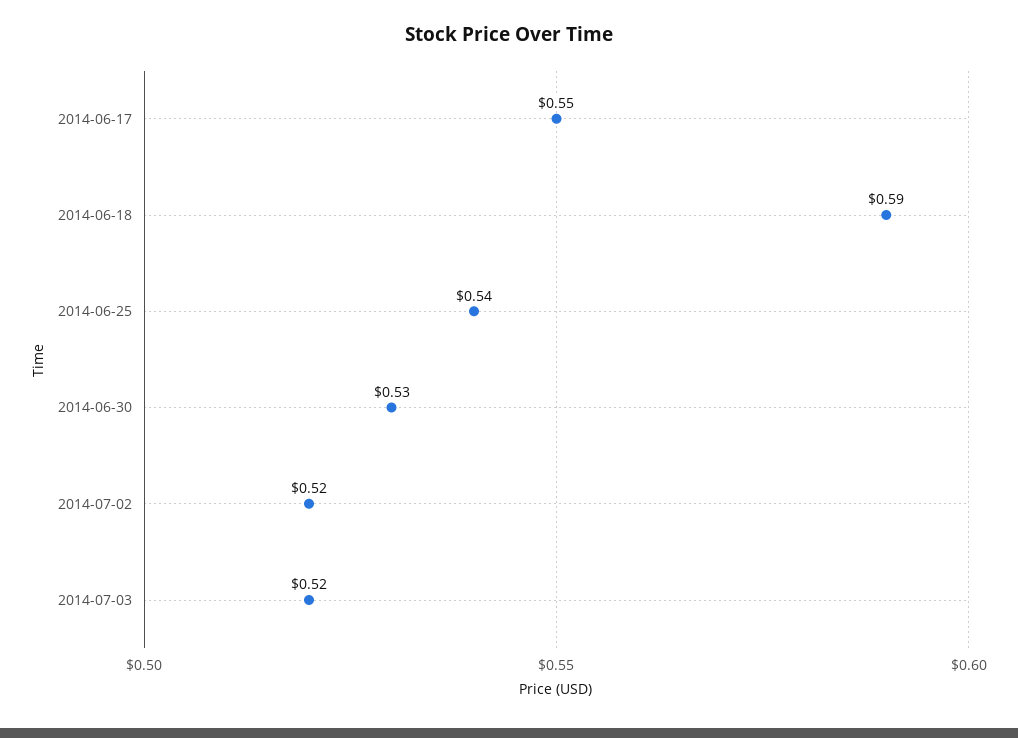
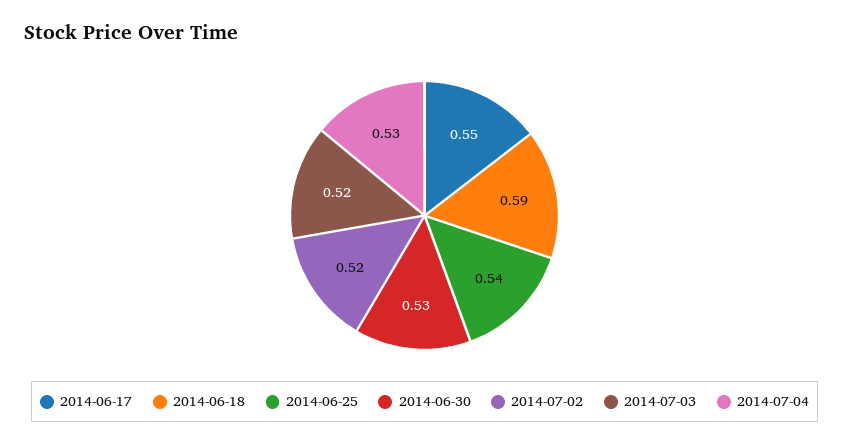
2014-07-04: none -> 0.53

